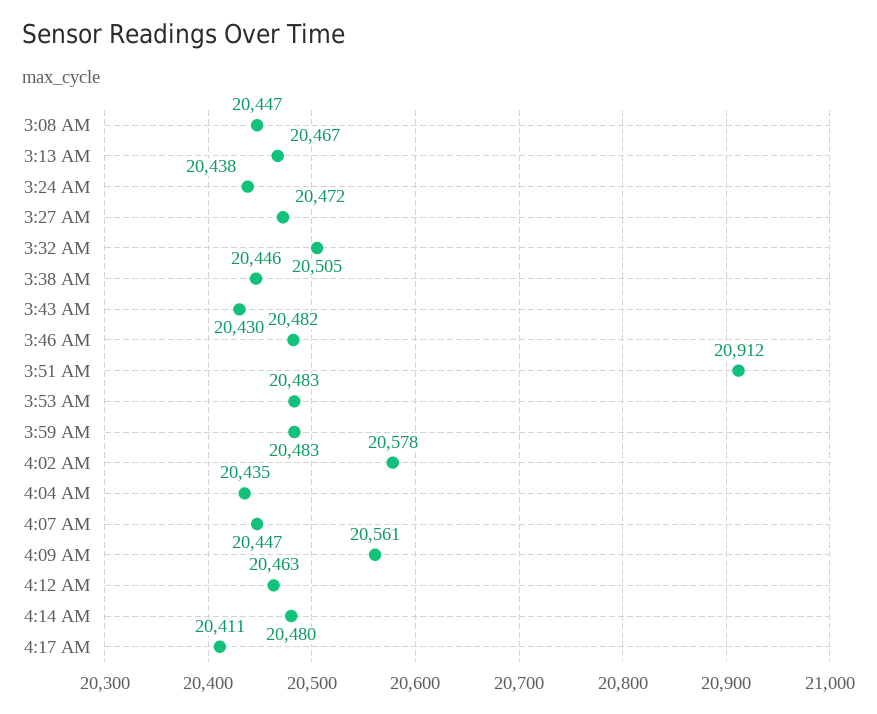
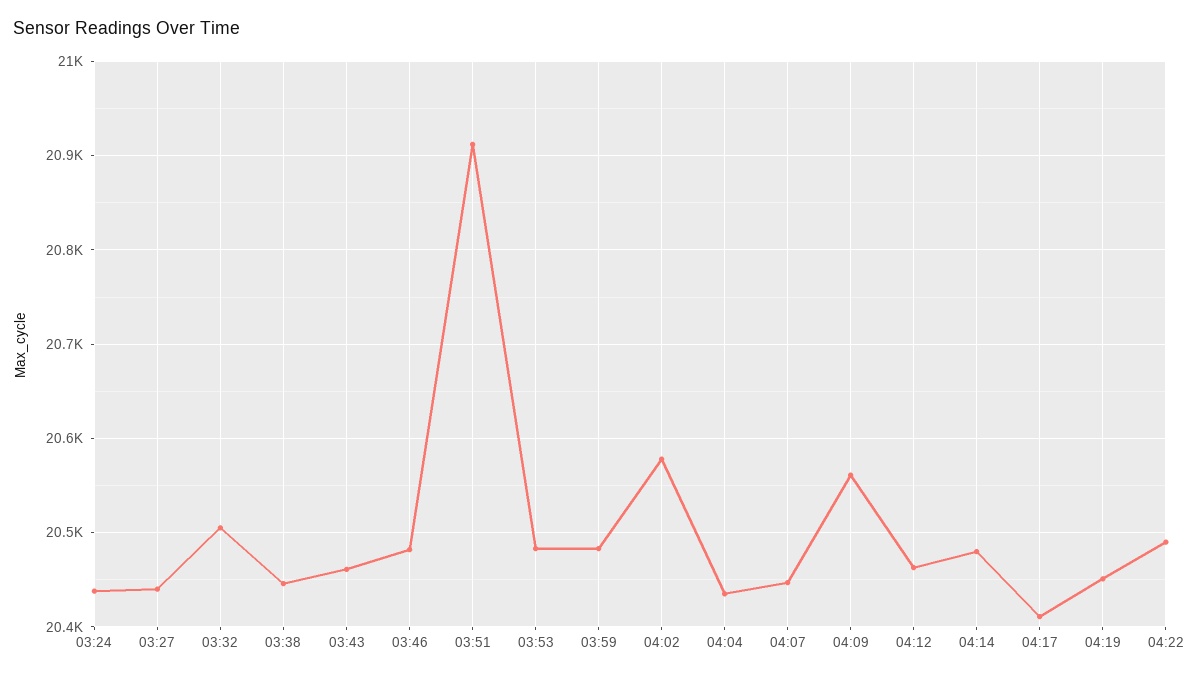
3:08 AM: 20447 -> none
3:13 AM: 20467 -> none
3:27 AM: 20472 -> 20440
3:43 AM: 20430 -> 20460
04:19: none -> 20450
04:22: none -> 20490

